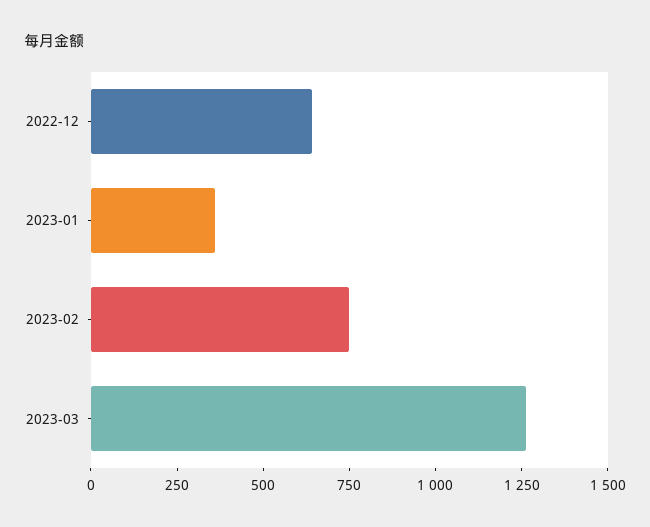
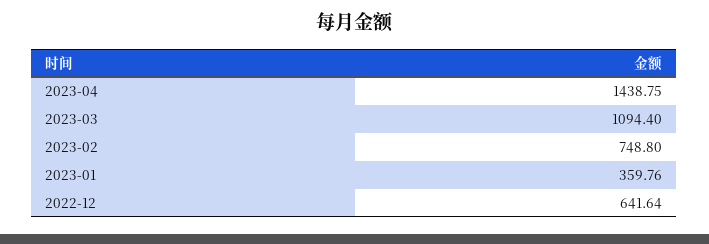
2023-03: 1250 -> 1094.4
2023-04: none -> 1438.75

